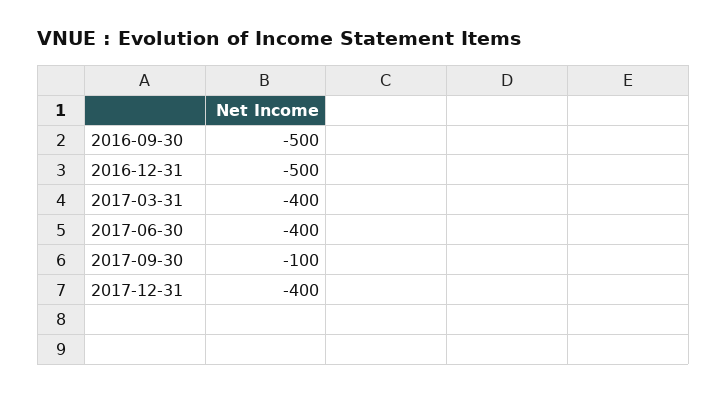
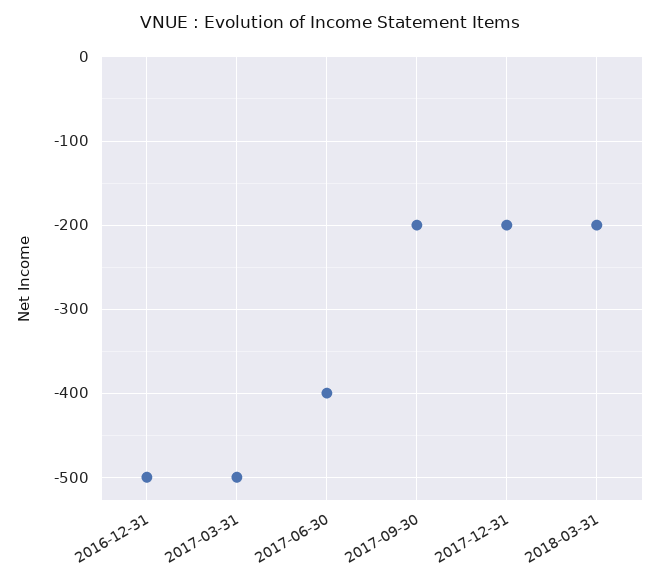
2016-09-30: -500 -> none
2017-03-31: -400 -> -500
2017-09-30: -100 -> -200
2017-12-31: -400 -> -200
2018-03-31: none -> -200

